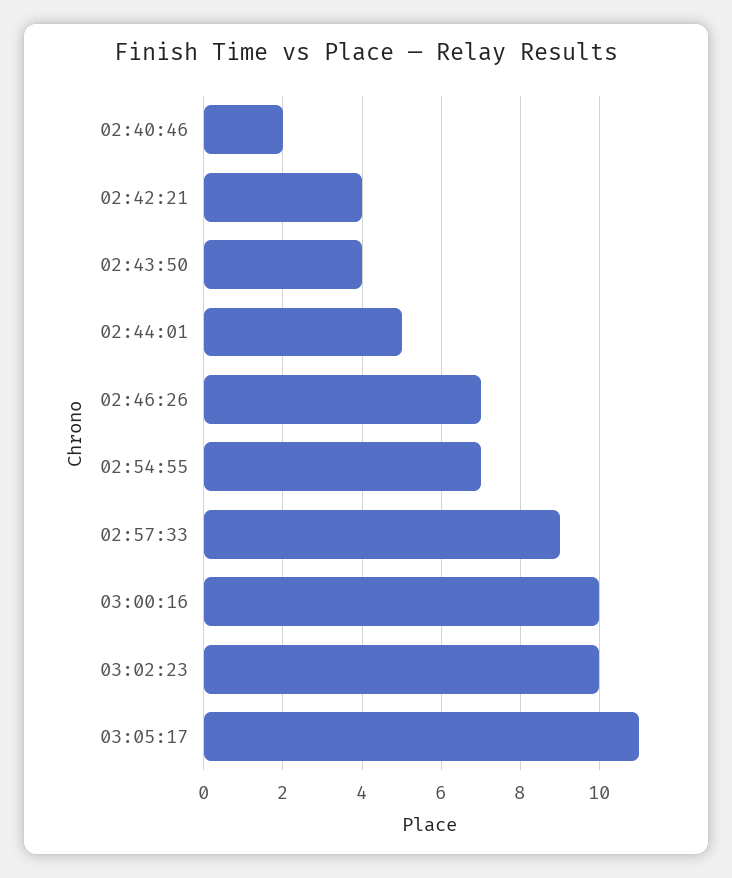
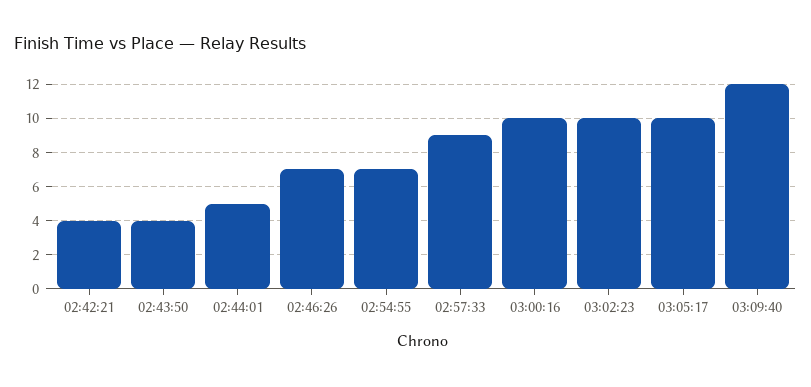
02:40:46: 2 -> none
03:05:17: 11 -> 10
03:09:40: none -> 12

